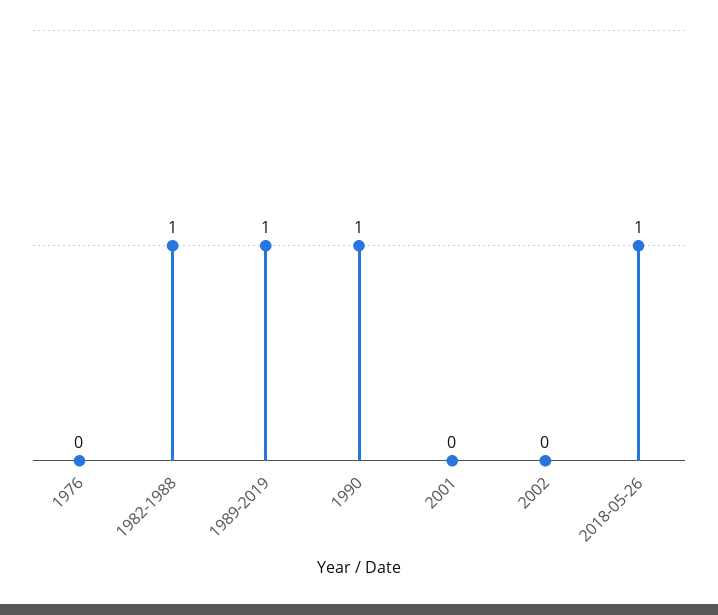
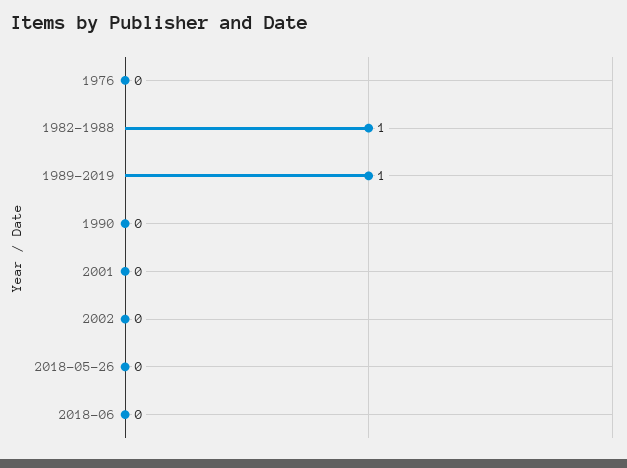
1990: 1 -> 0
2018-05-26: 1 -> 0
2018-06: none -> 0

